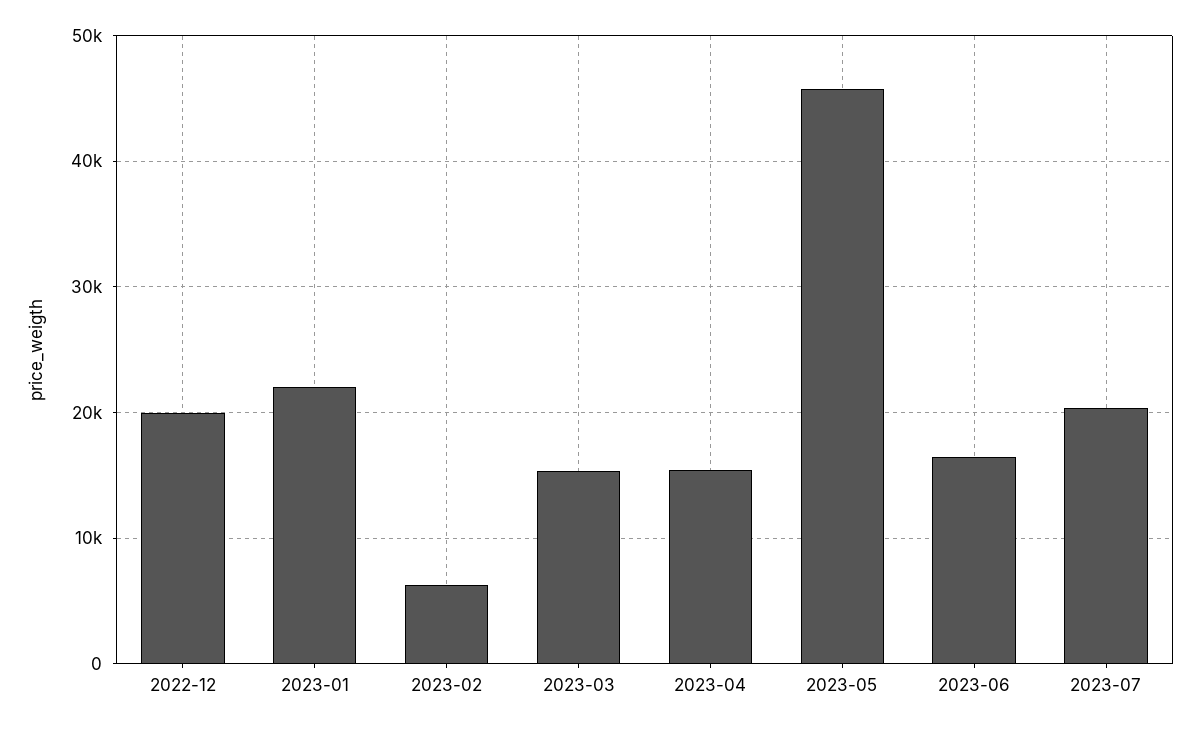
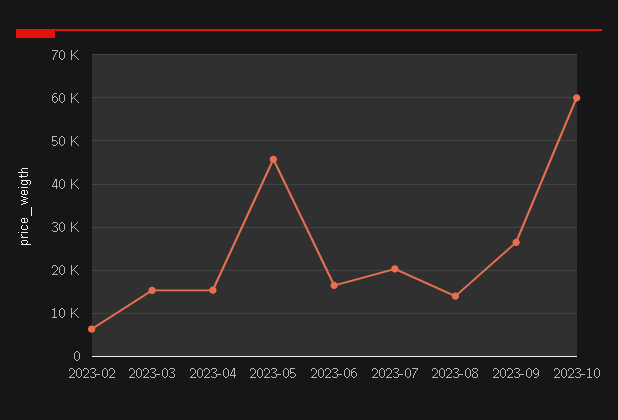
2022-12: 20000 -> none
2023-01: 22000 -> none
2023-08: none -> 14000
2023-09: none -> 26000
2023-10: none -> 60000

